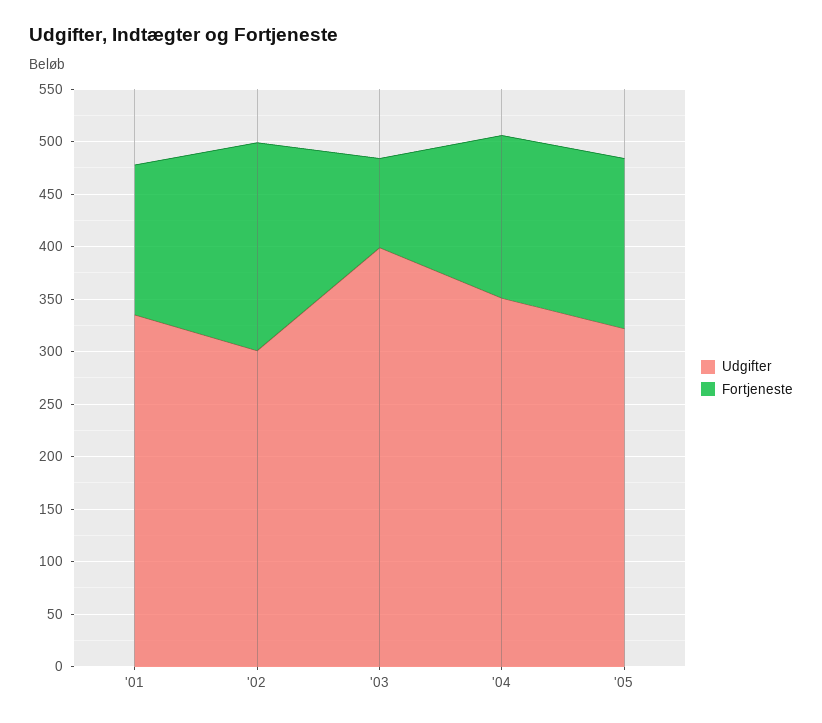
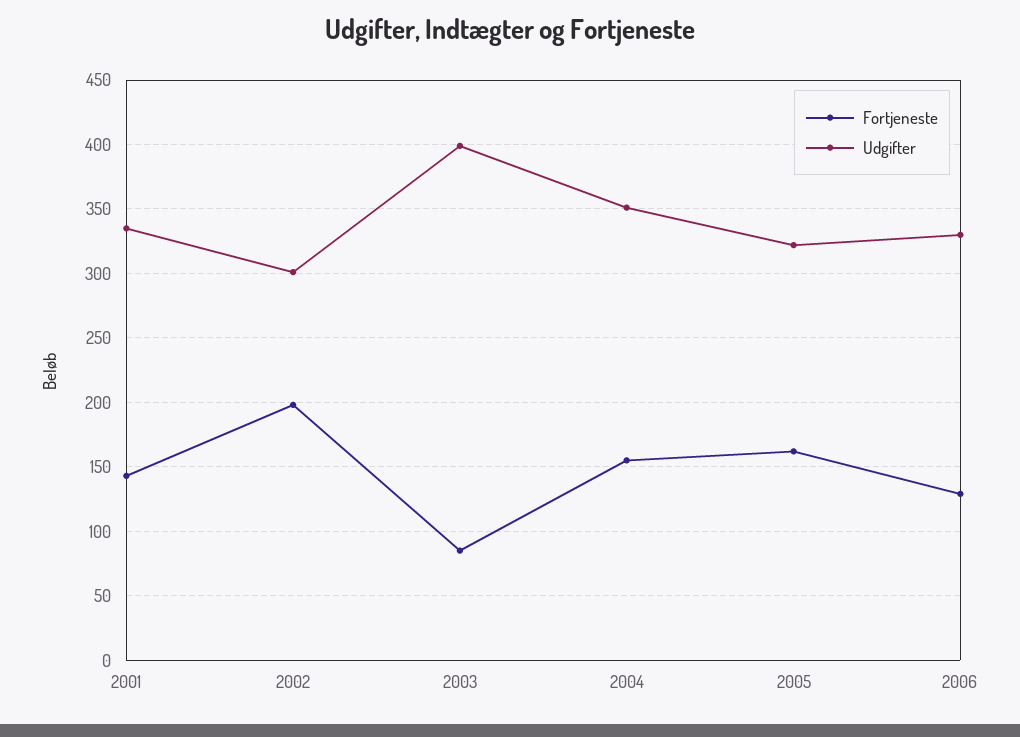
Fortjeneste, 2006: none -> 130
Udgifter, 2006: none -> 330

